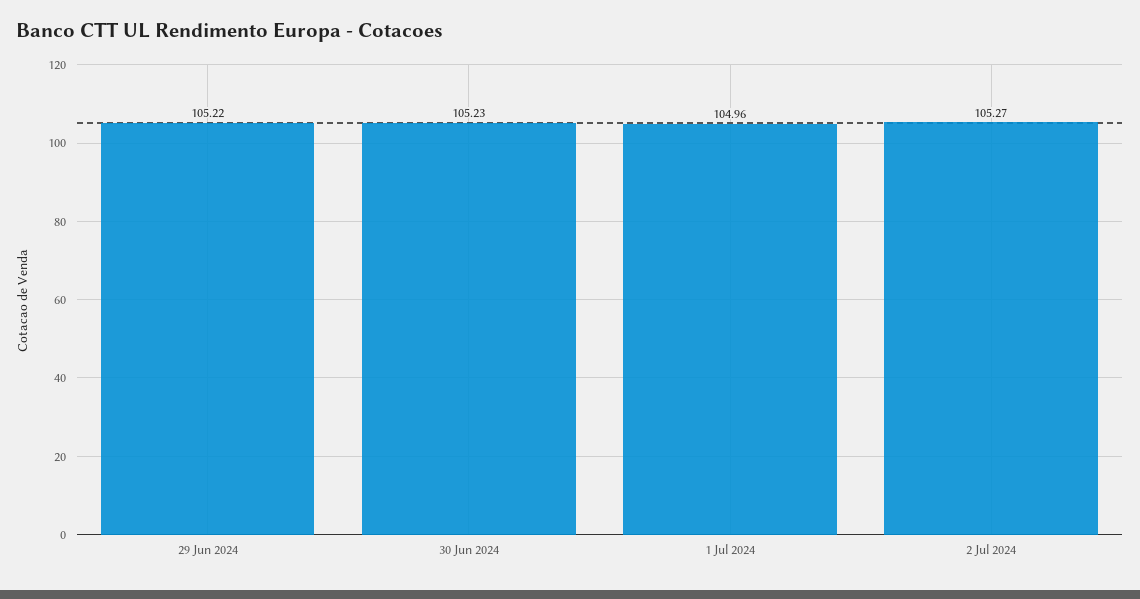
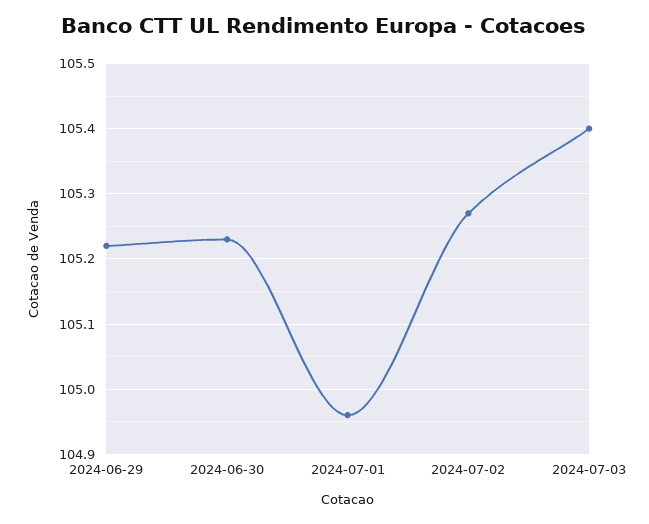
2024-07-03: none -> 105.4

